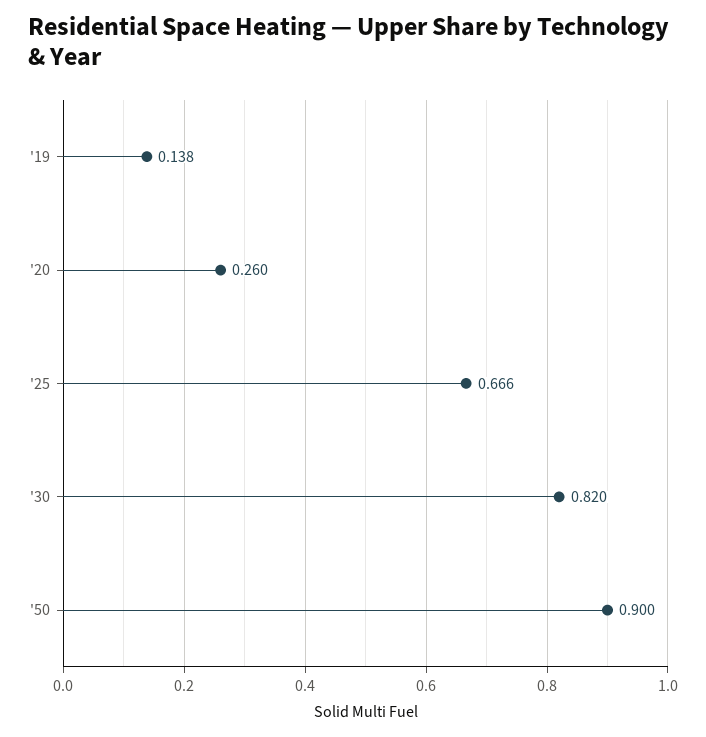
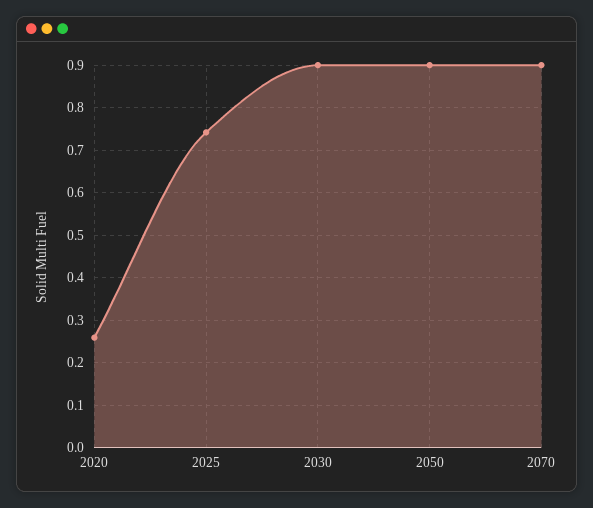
'19: 0.138 -> none
'25: 0.666 -> 0.74
'30: 0.82 -> 0.9
2070: none -> 0.9

